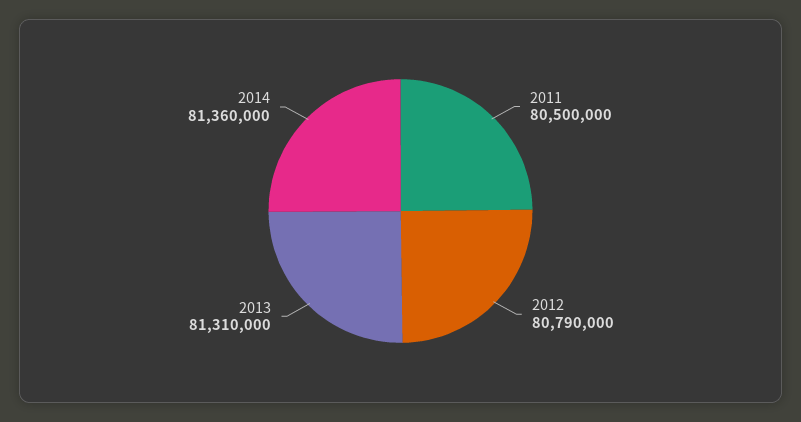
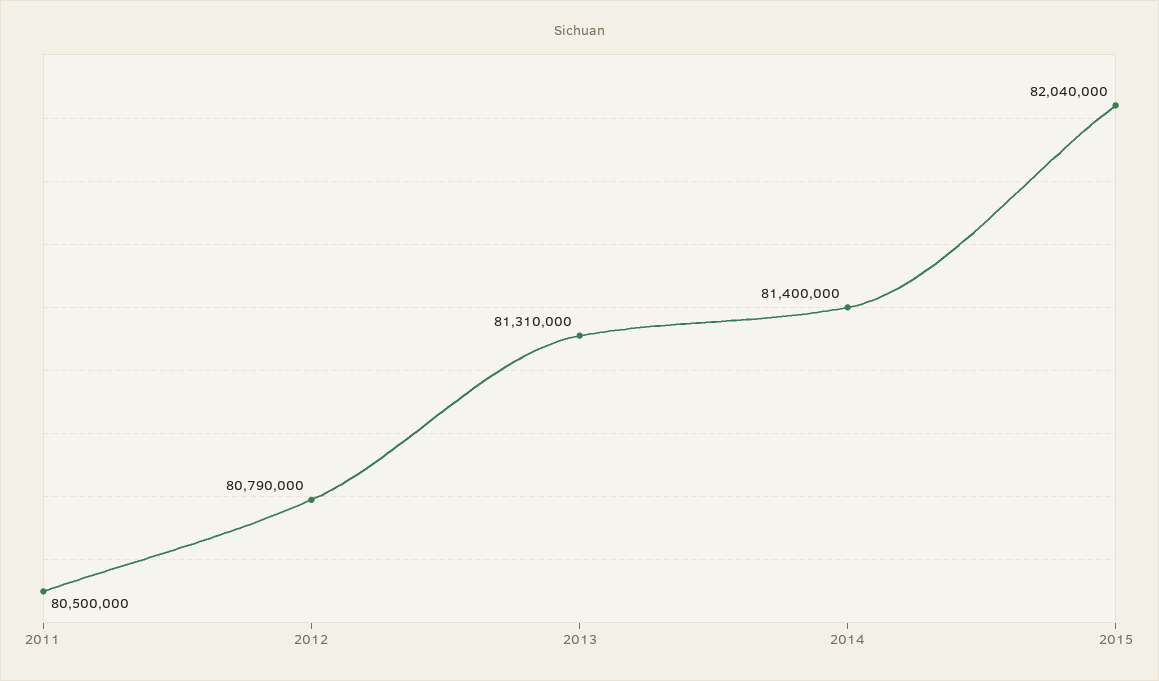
2014: 81360000 -> 81400000
2015: none -> 82040000

